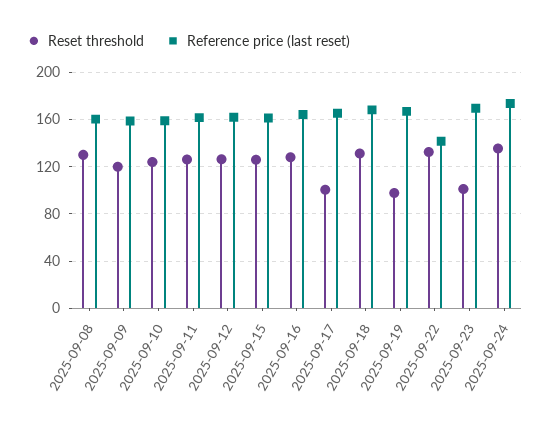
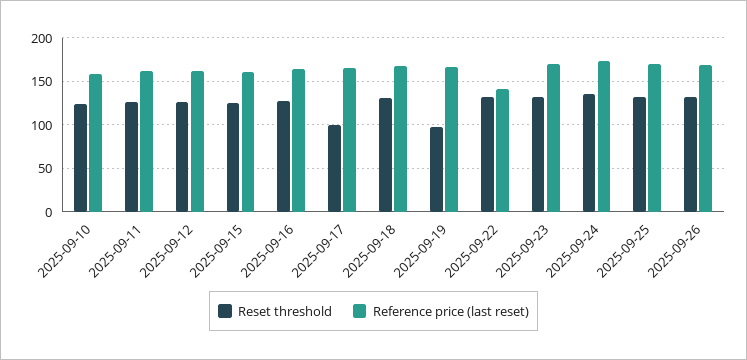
Reset threshold, 2025-09-08: 130 -> none
Reference price (last reset), 2025-09-08: 160 -> none
Reset threshold, 2025-09-09: 120 -> none
Reference price (last reset), 2025-09-09: 160 -> none
Reset threshold, 2025-09-23: 100 -> 130
Reset threshold, 2025-09-25: none -> 130
Reference price (last reset), 2025-09-25: none -> 170
Reset threshold, 2025-09-26: none -> 130
Reference price (last reset), 2025-09-26: none -> 170

